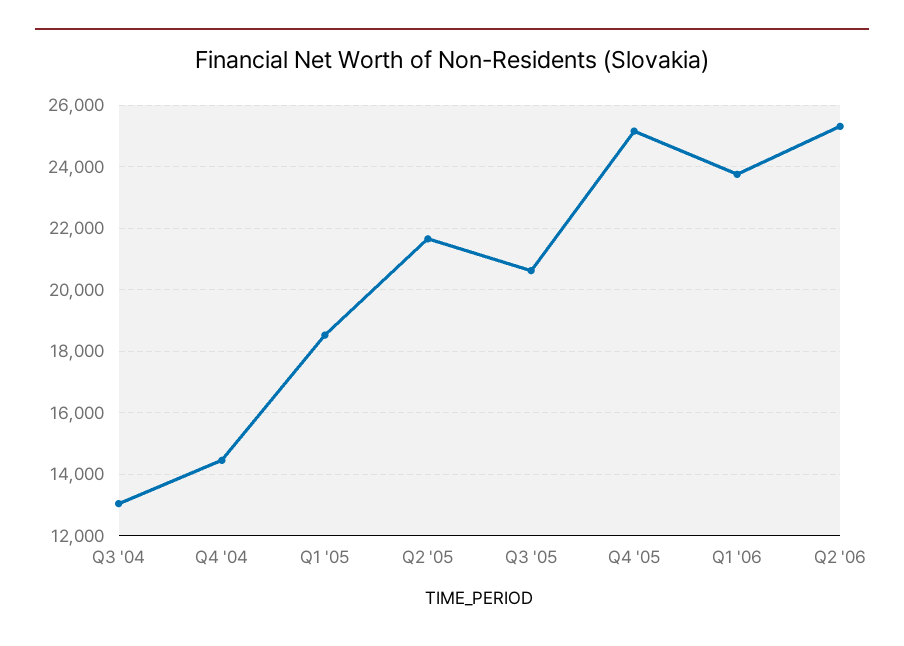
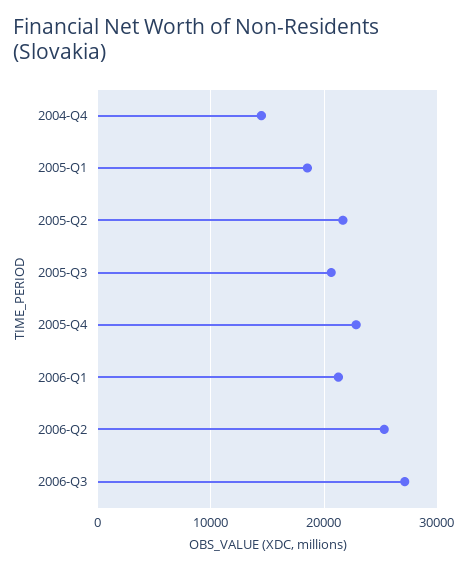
Q3 '04: 13000 -> none
Q4 '05: 25200 -> 23000
Q1 '06: 23800 -> 21000
2006-Q3: none -> 27000

